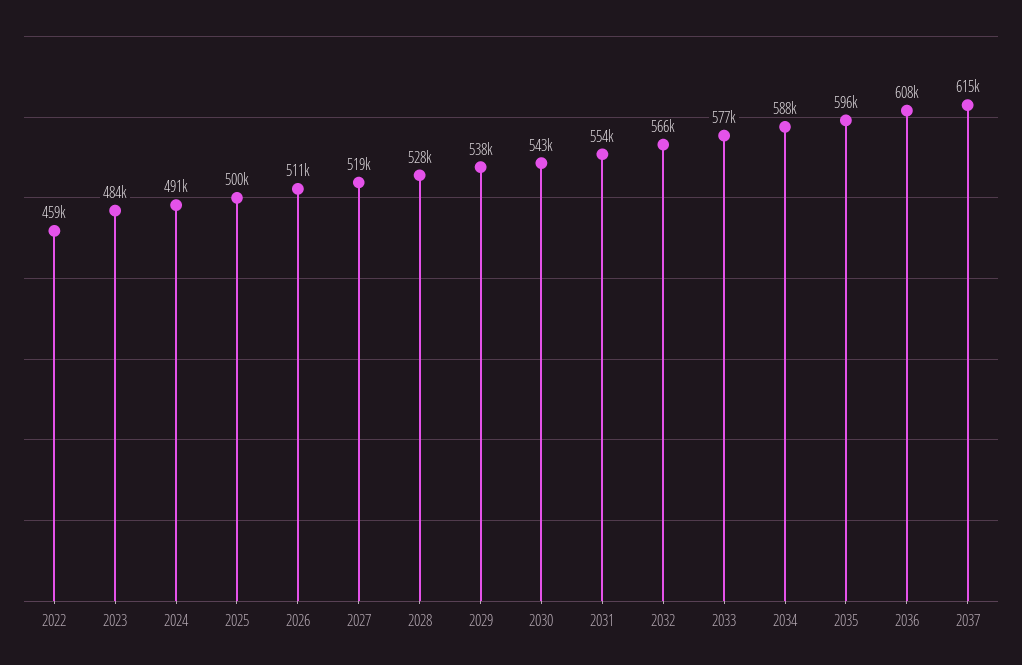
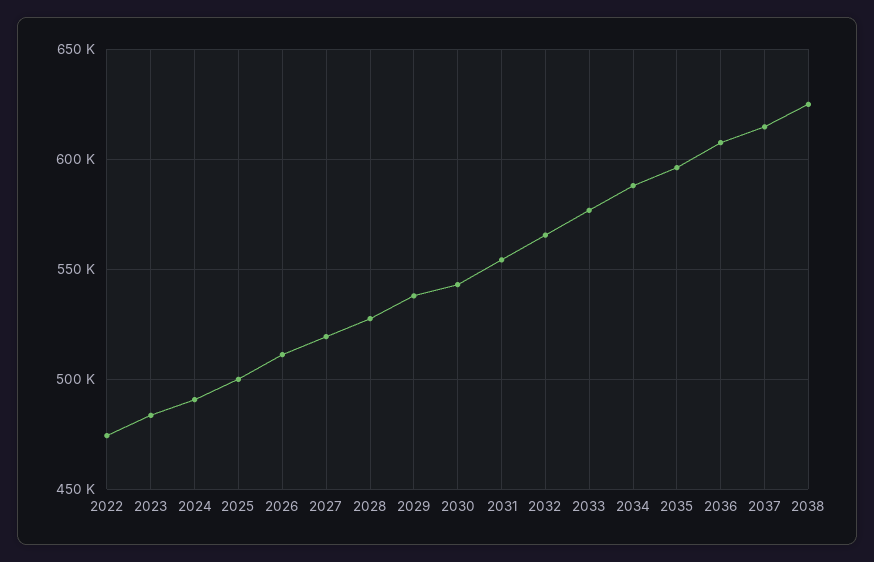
2022: 459000 -> 475000
2038: none -> 625000

